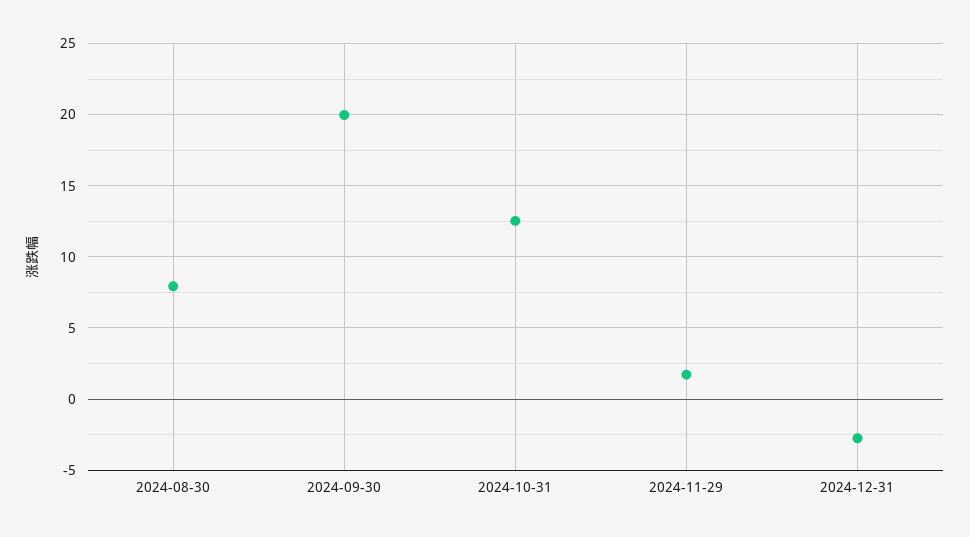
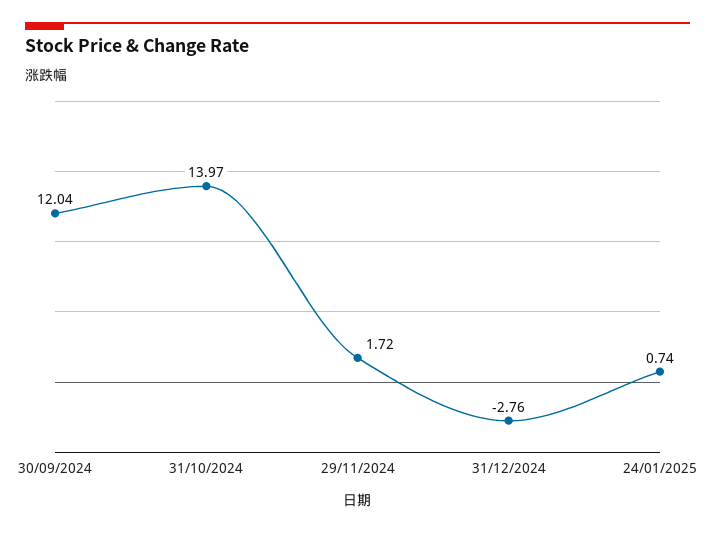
2024-08-30: 8 -> none
2024-09-30: 20 -> 12.04
2024-10-31: 12.5 -> 13.97
24/01/2025: none -> 0.74

